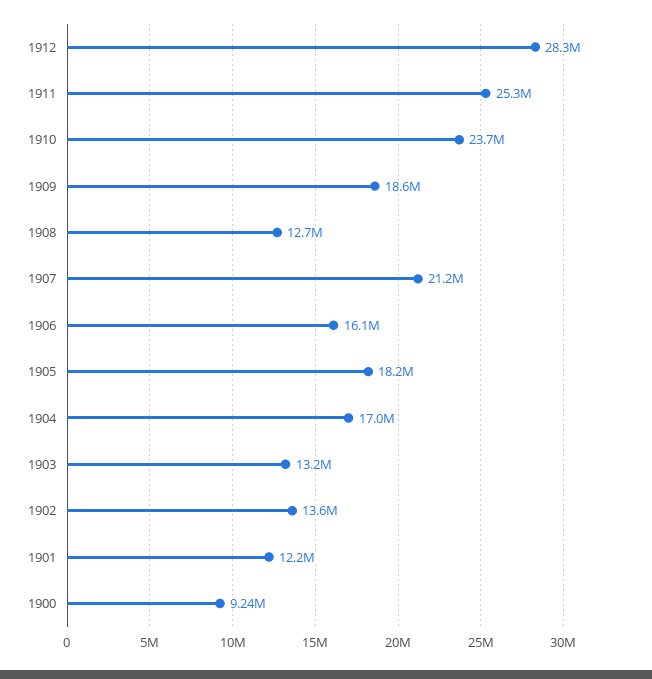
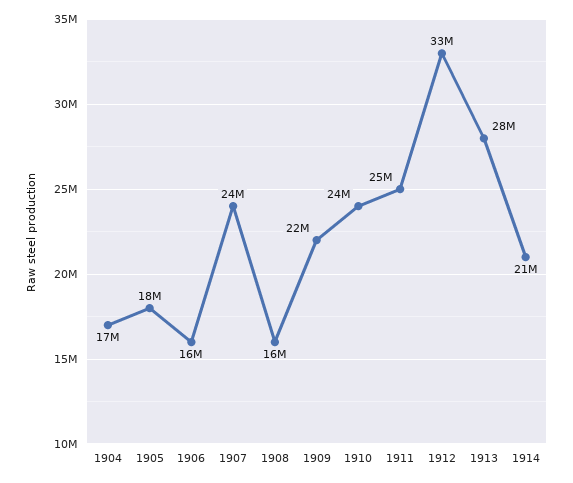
1912: 28300000 -> 33000000
1909: 18600000 -> 22000000
1908: 12700000 -> 16000000
1907: 21200000 -> 24000000
1903: 13200000 -> none
1902: 13600000 -> none
1901: 12200000 -> none
1900: 9240000 -> none
1913: none -> 28000000
1914: none -> 21000000

